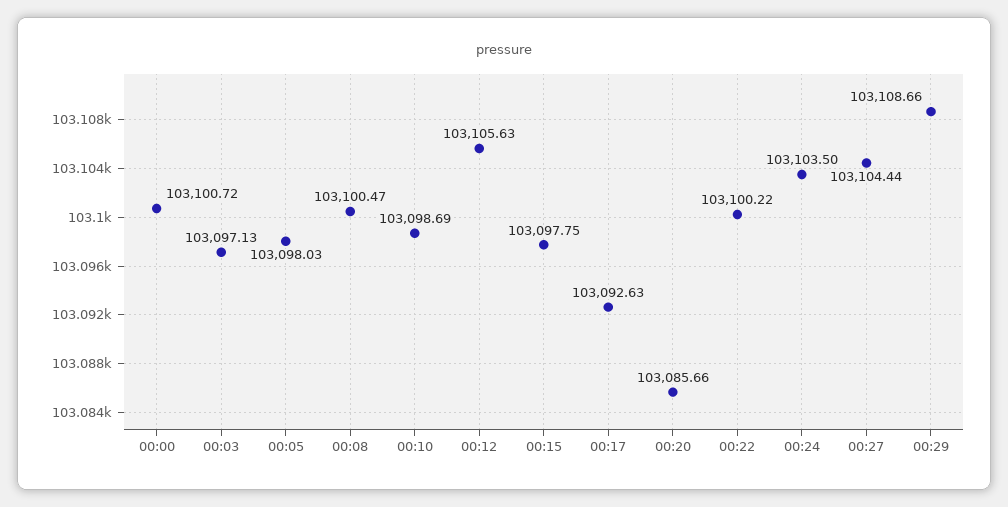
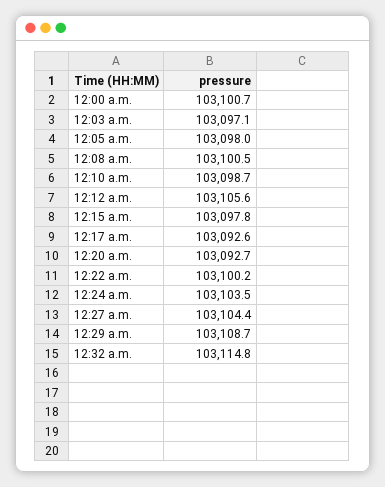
00:20: 103085.66 -> 103092.7
12:32 a.m.: none -> 103114.8

